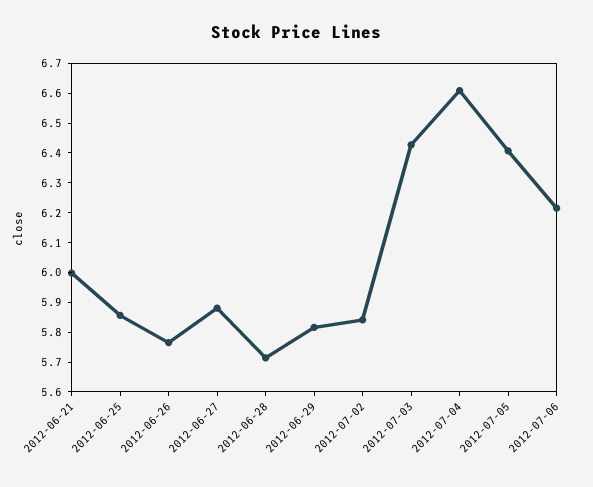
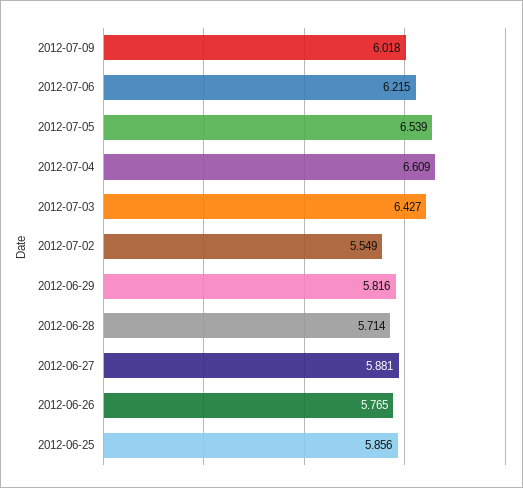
2012-06-21: 6 -> none
2012-07-02: 5.85 -> 5.549
2012-07-05: 6.4 -> 6.539
2012-07-09: none -> 6.018

